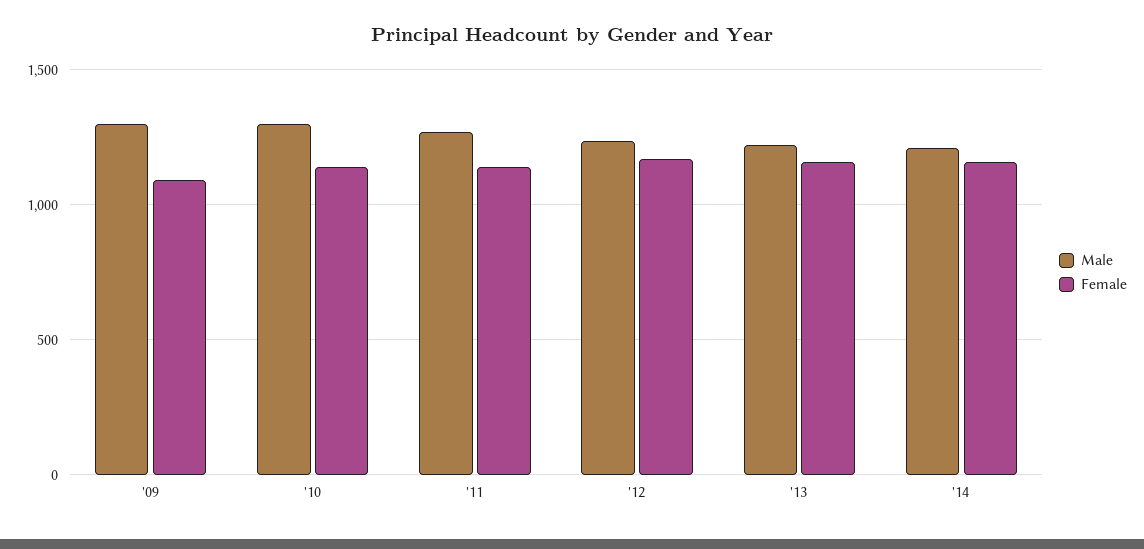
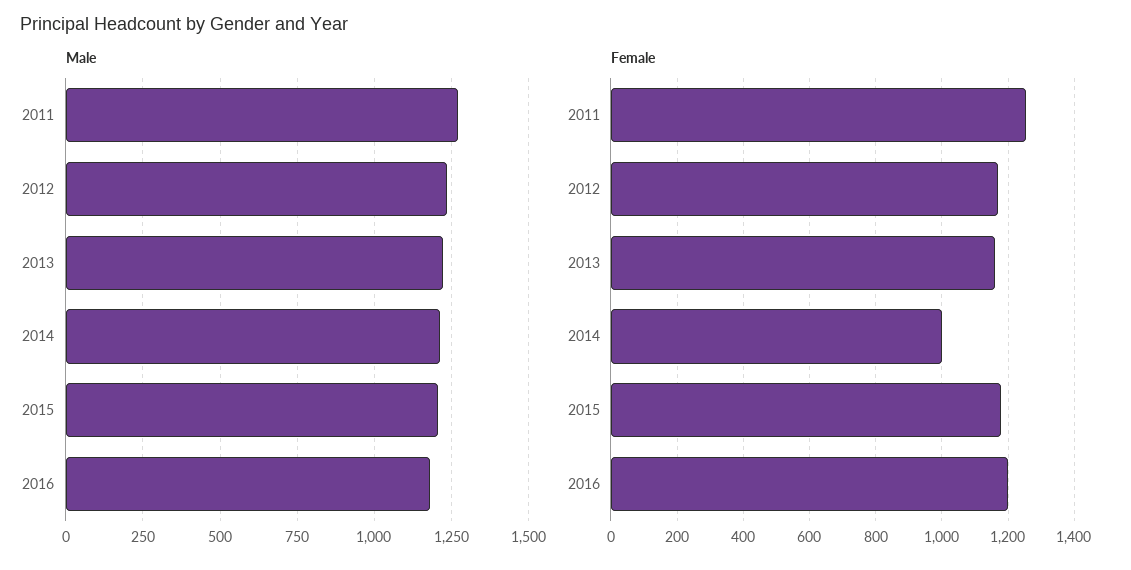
Male, '09: 1300 -> none
Female, '09: 1100 -> none
Male, '10: 1300 -> none
Female, '10: 1150 -> none
Female, '11: 1150 -> 1260
Female, '14: 1150 -> 1000
Male, 2015: none -> 1200
Male, 2016: none -> 1175
Female, 2015: none -> 1180
Female, 2016: none -> 1200

